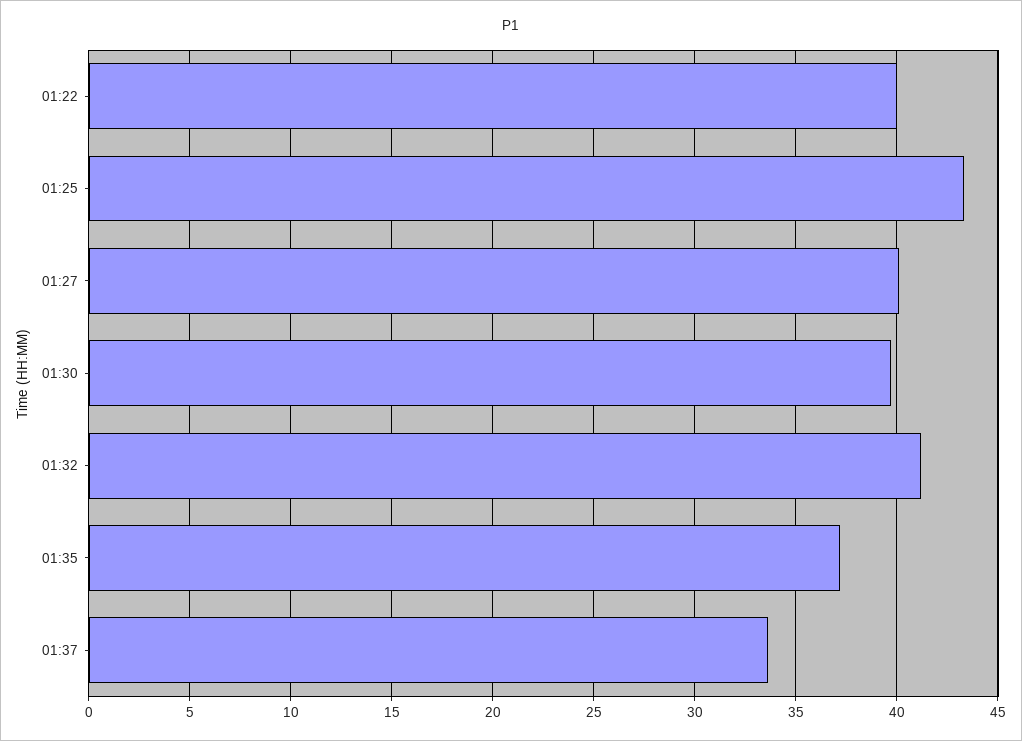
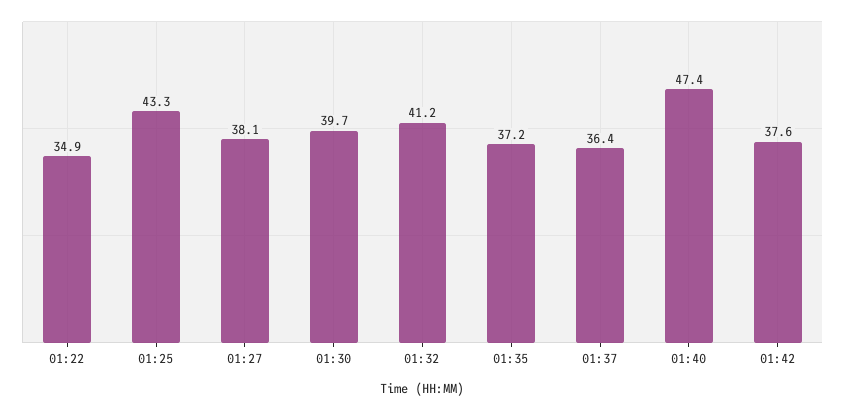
01:22: 40 -> 34.9
01:27: 40 -> 38.1
01:37: 33.5 -> 36.4
01:40: none -> 47.4
01:42: none -> 37.6

